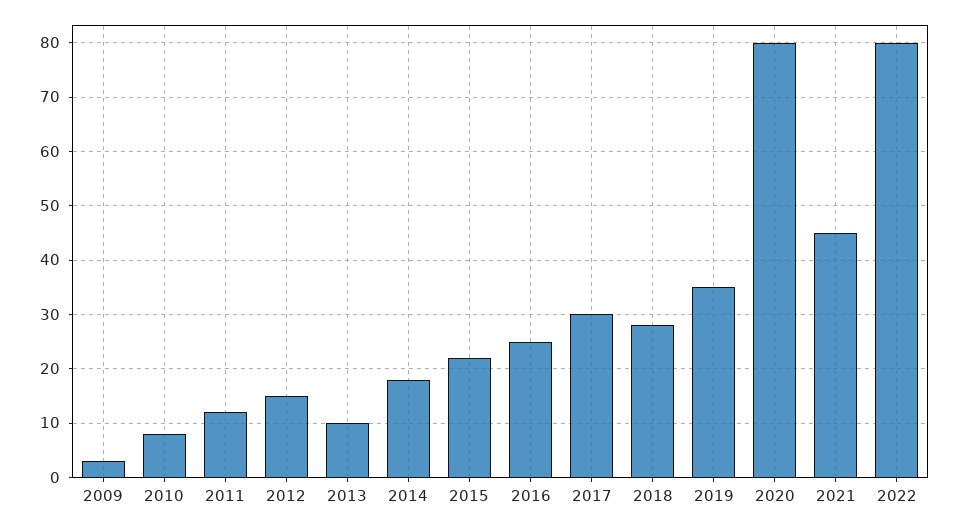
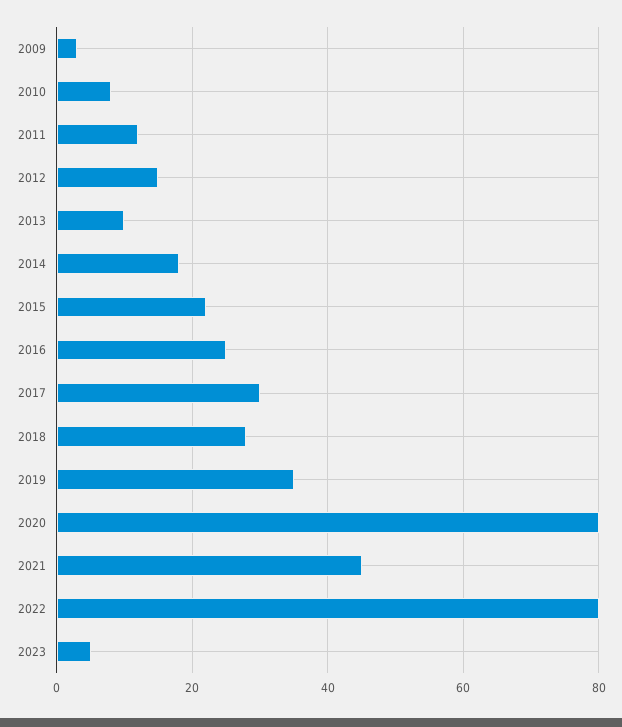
2023: none -> 5

